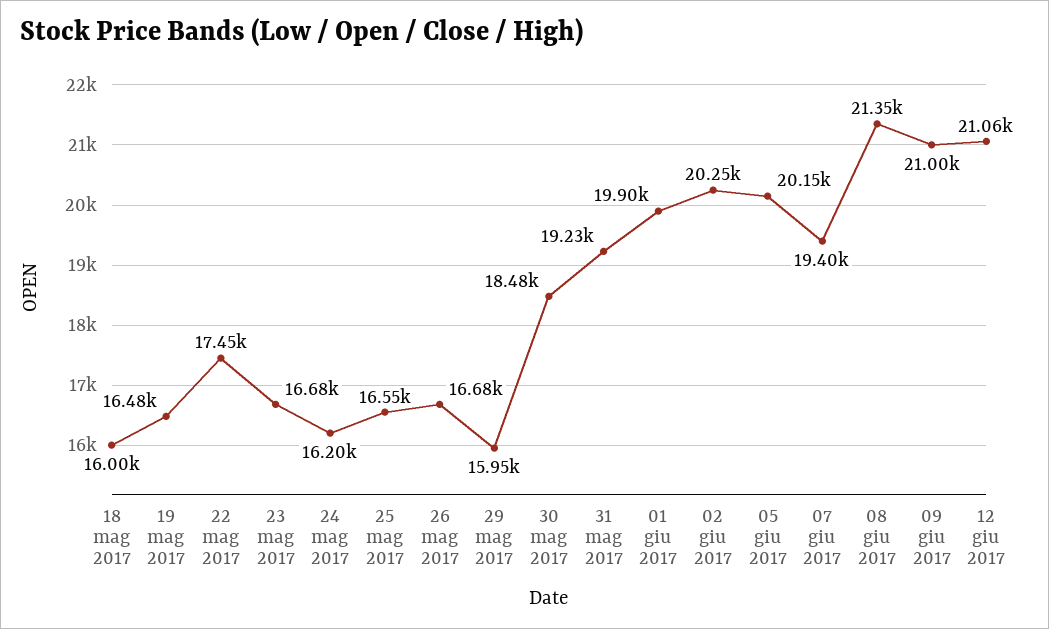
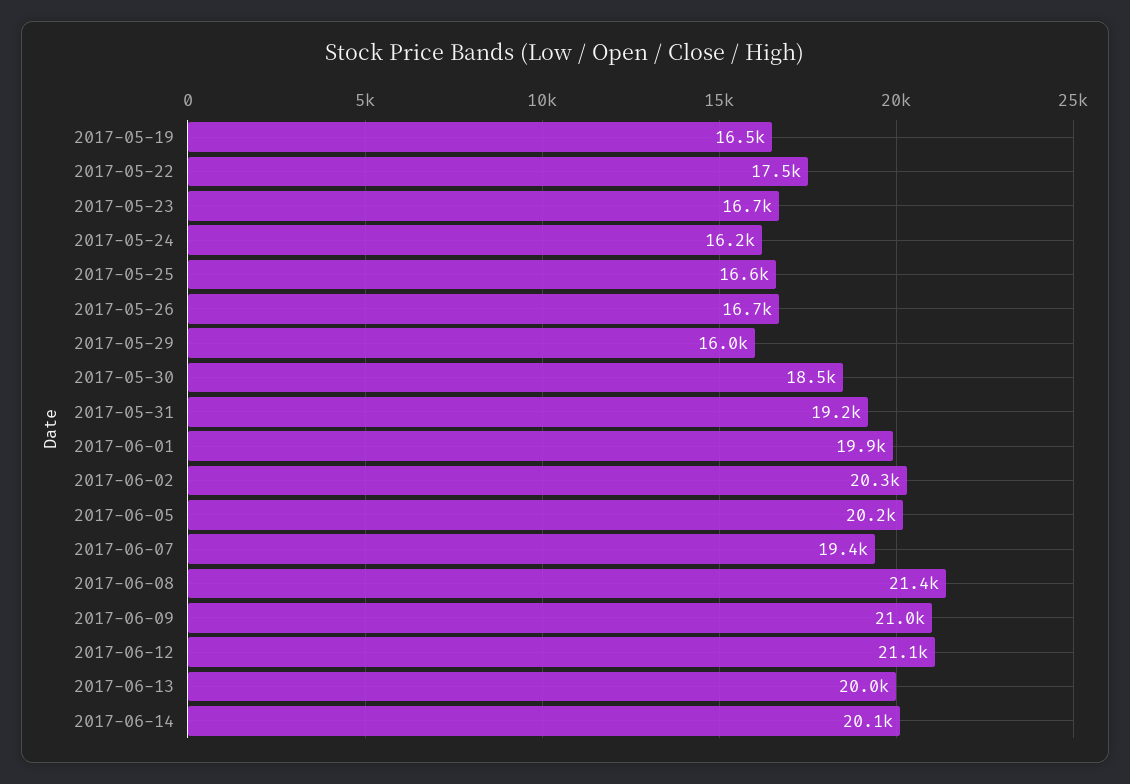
18 mag 2017: 16000 -> none
2017-06-13: none -> 20000
2017-06-14: none -> 20100

